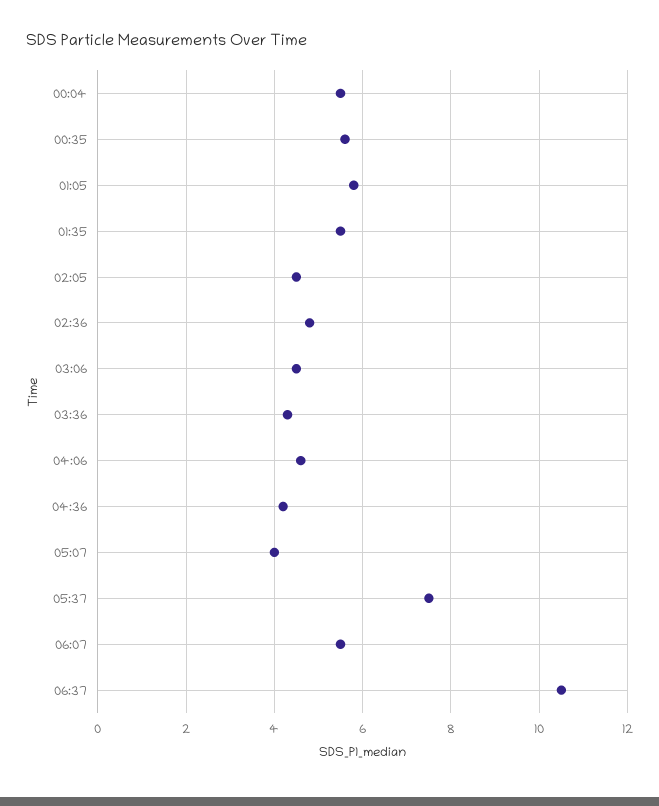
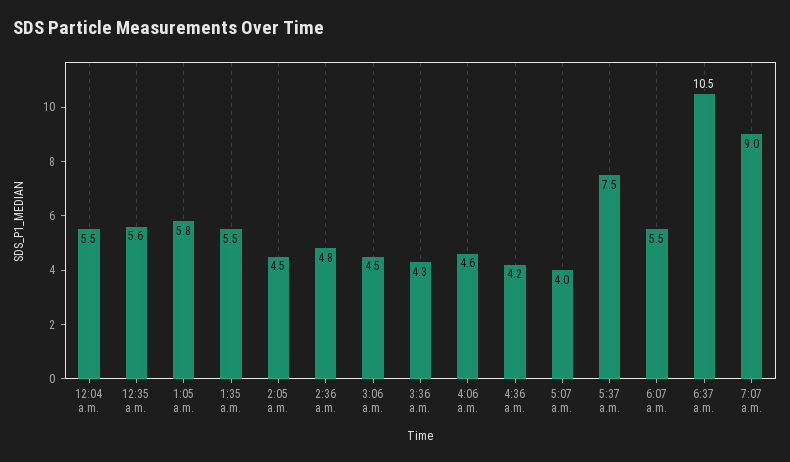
7:07 a.m.: none -> 9

